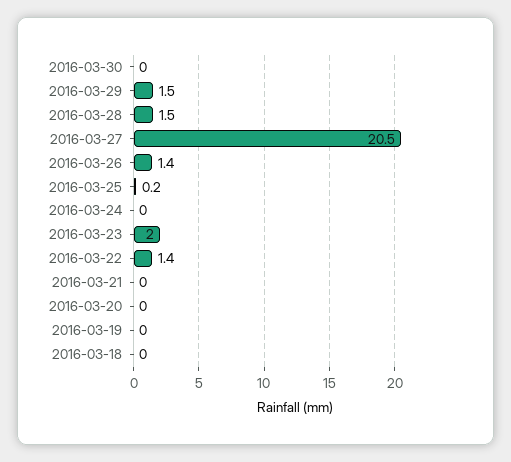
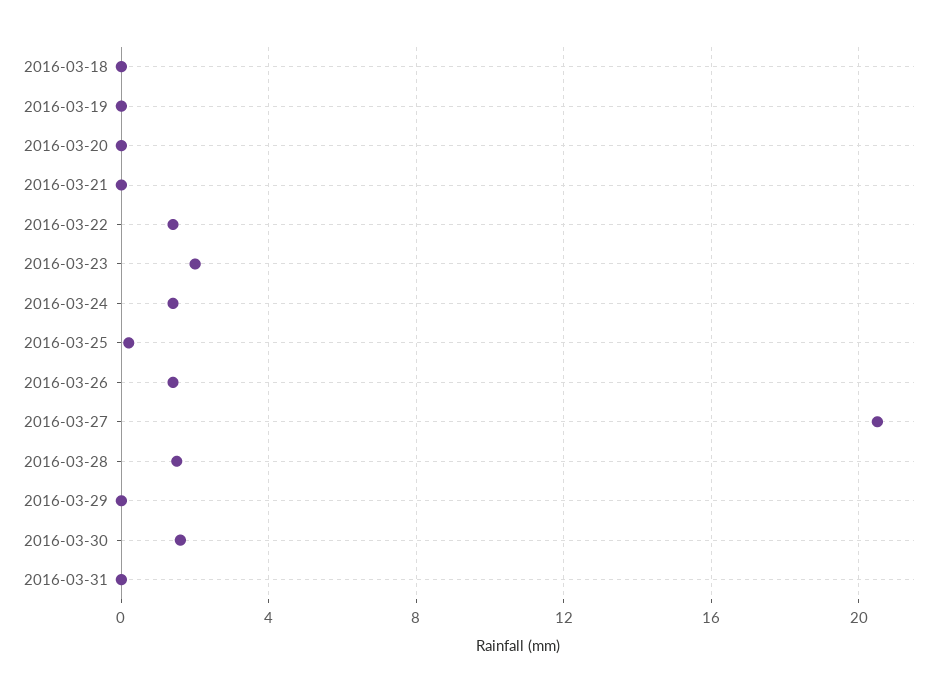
2016-03-30: 0 -> 1.5
2016-03-29: 1.5 -> 0
2016-03-24: 0 -> 1.5
2016-03-31: none -> 0

